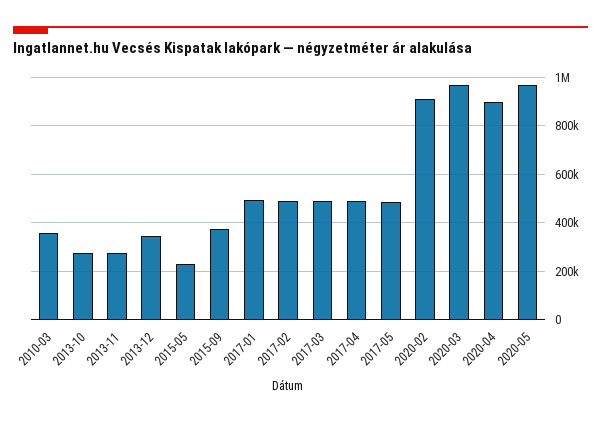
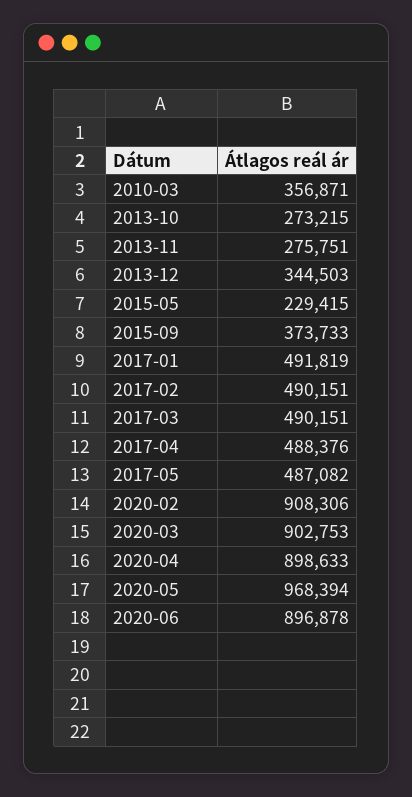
2020-03: 975000 -> 902753
2020-06: none -> 896878

